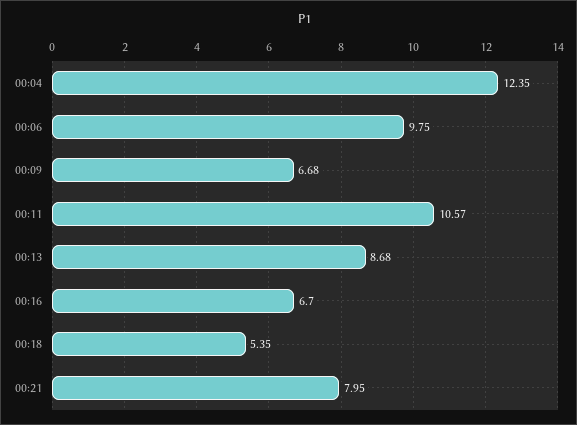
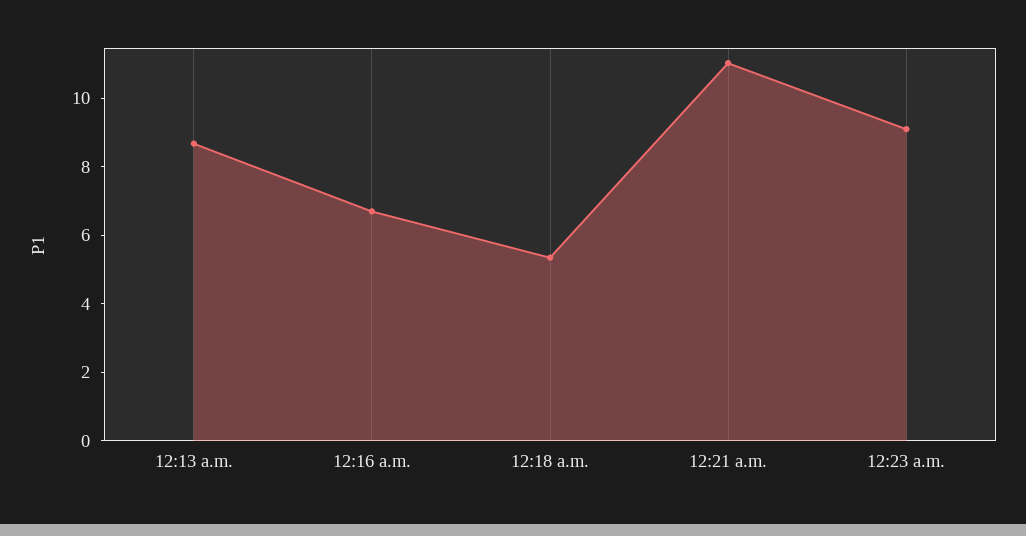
00:04: 12.35 -> none
00:06: 9.75 -> none
00:09: 6.68 -> none
00:11: 10.57 -> none
00:21: 7.95 -> 11
12:23 a.m.: none -> 9

